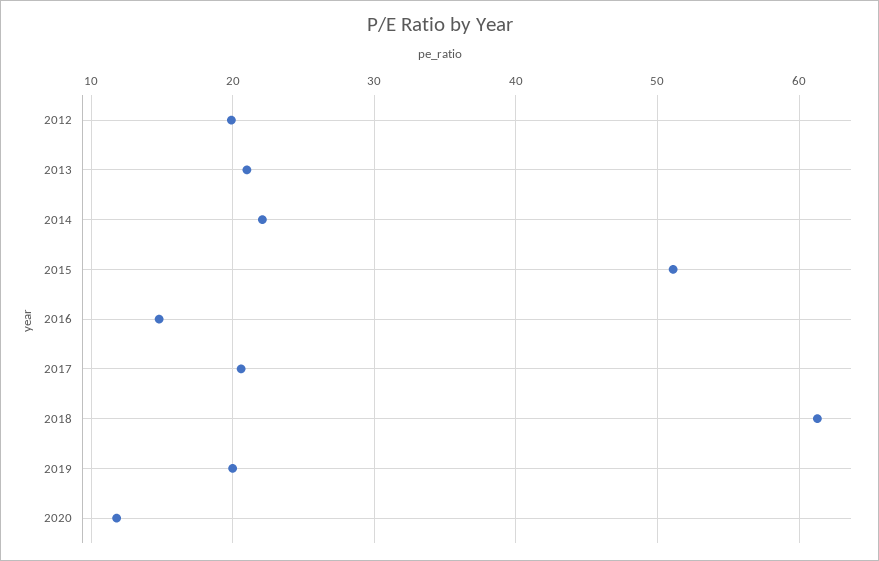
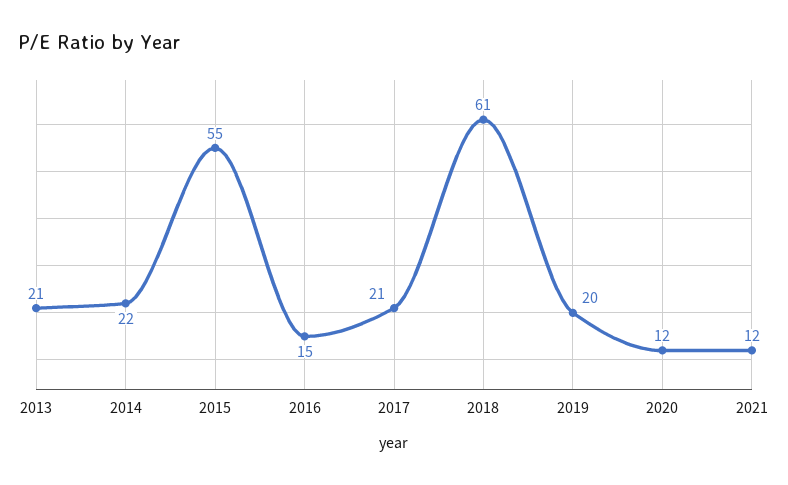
2012: 20 -> none
2015: 51 -> 55
2021: none -> 12

